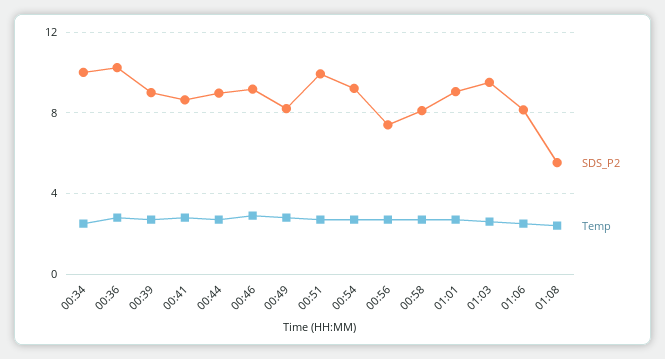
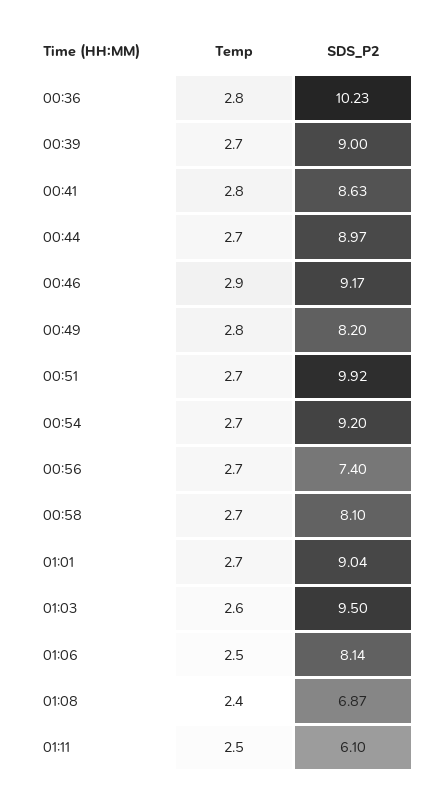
SDS_P2, 00:34: 10 -> none
Temp, 00:34: 2.5 -> none
SDS_P2, 01:08: 5.5 -> 6.87
Temp, 01:11: none -> 2.5
SDS_P2, 01:11: none -> 6.1

